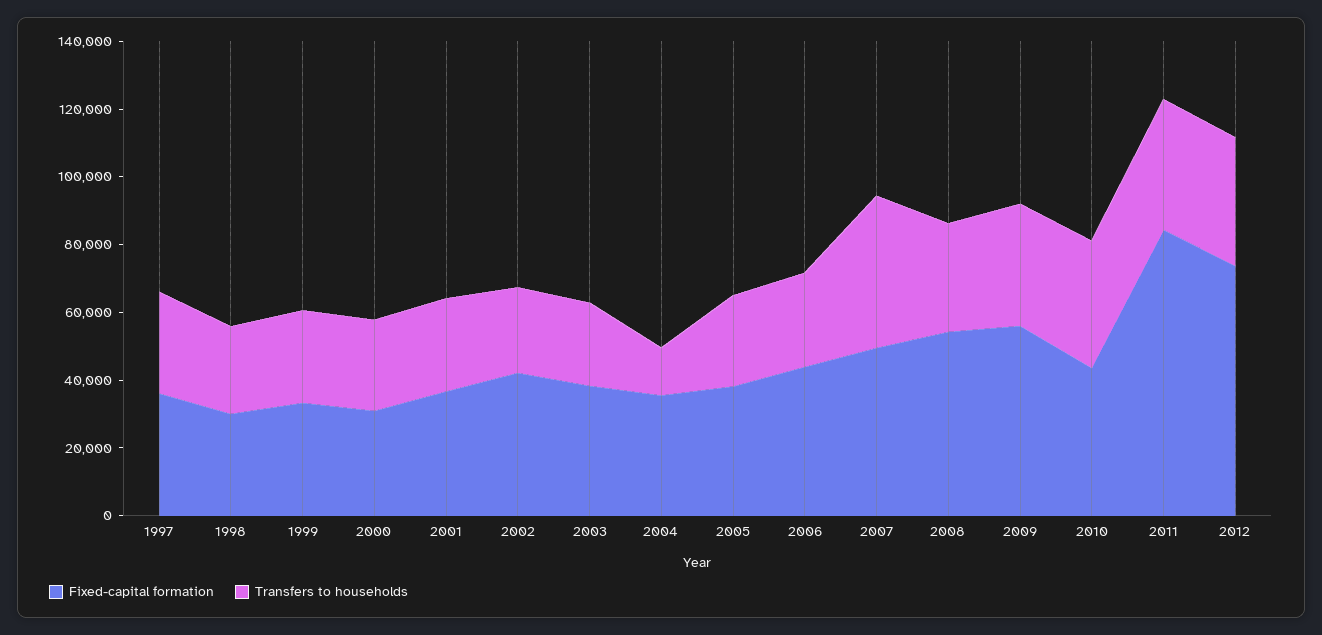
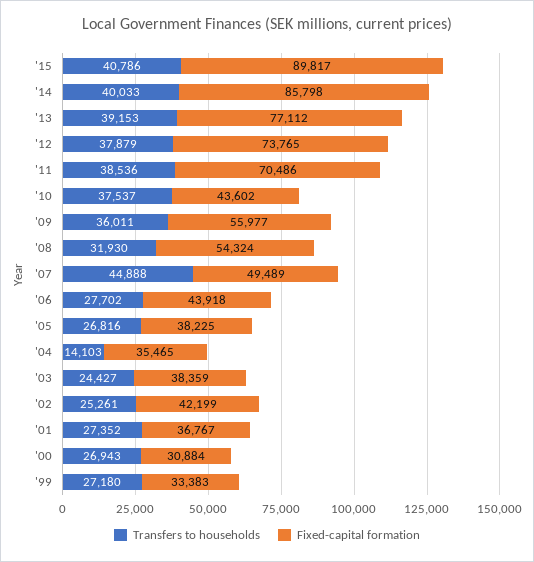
Fixed-capital formation, 1997: 35000 -> none
Transfers to households, 1997: 30000 -> none
Fixed-capital formation, 1998: 30000 -> none
Transfers to households, 1998: 25000 -> none
Fixed-capital formation, 2011: 85000 -> 70486
Transfers to households, '15: none -> 40786
Fixed-capital formation, '15: none -> 89817
Transfers to households, '14: none -> 40033
Fixed-capital formation, '14: none -> 85798
Transfers to households, '13: none -> 39153
Fixed-capital formation, '13: none -> 77112

